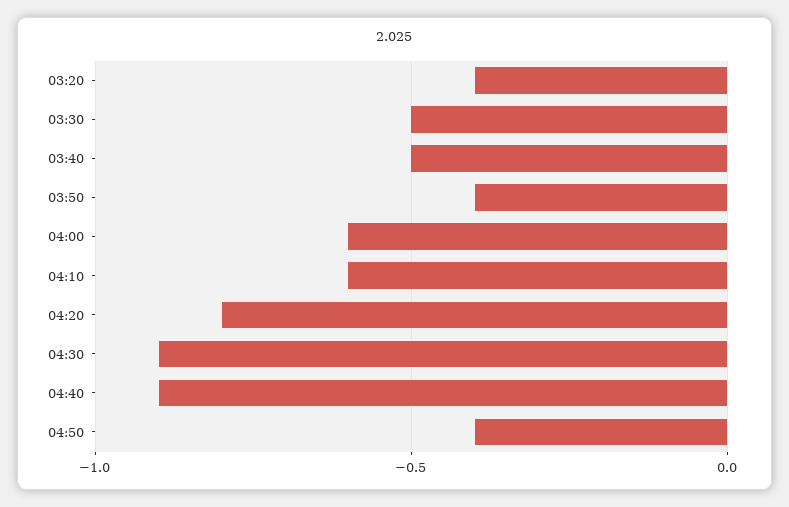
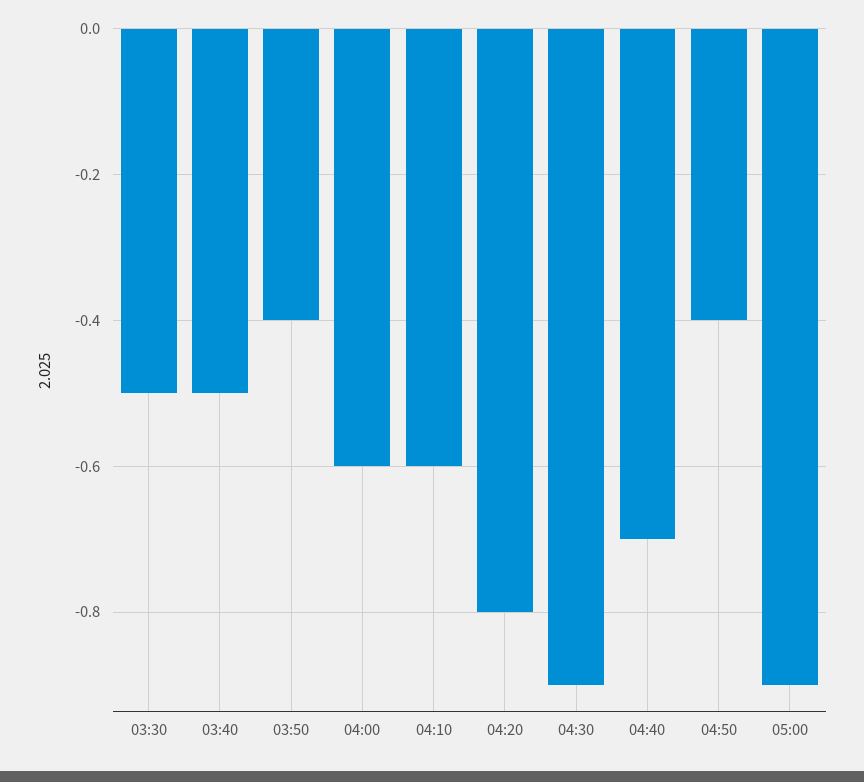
03:20: -0.4 -> none
04:40: -0.9 -> -0.7
05:00: none -> -0.9

